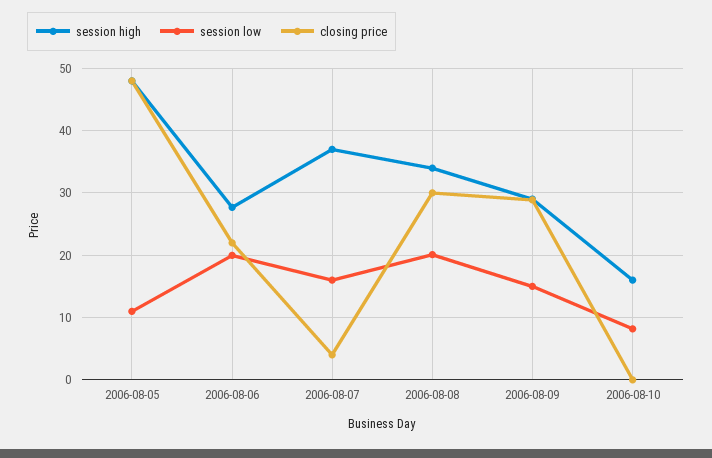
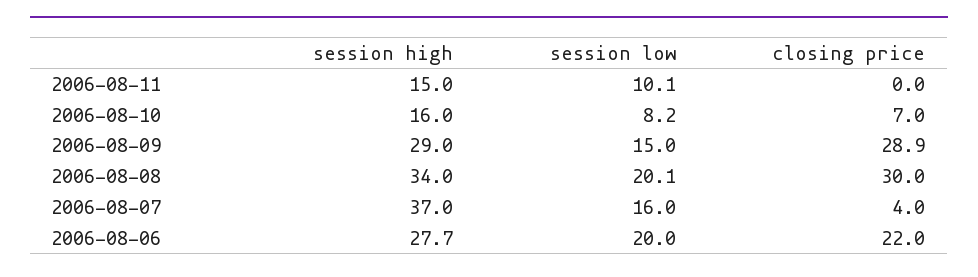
session high, 2006-08-05: 48 -> none
session low, 2006-08-05: 11 -> none
closing price, 2006-08-05: 48 -> none
closing price, 2006-08-10: 0 -> 7
session high, 2006-08-11: none -> 15
session low, 2006-08-11: none -> 10.1
closing price, 2006-08-11: none -> 0

